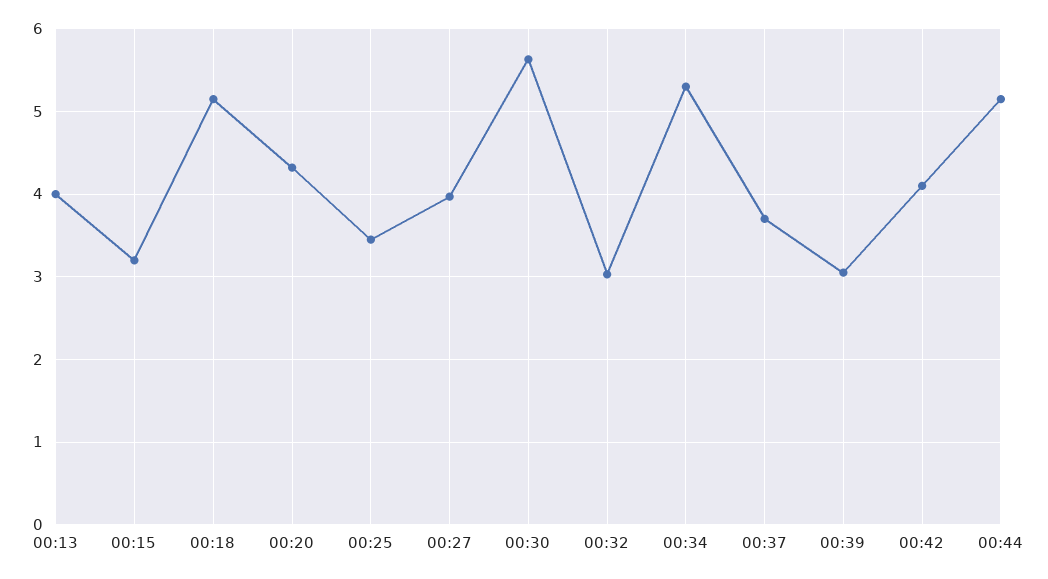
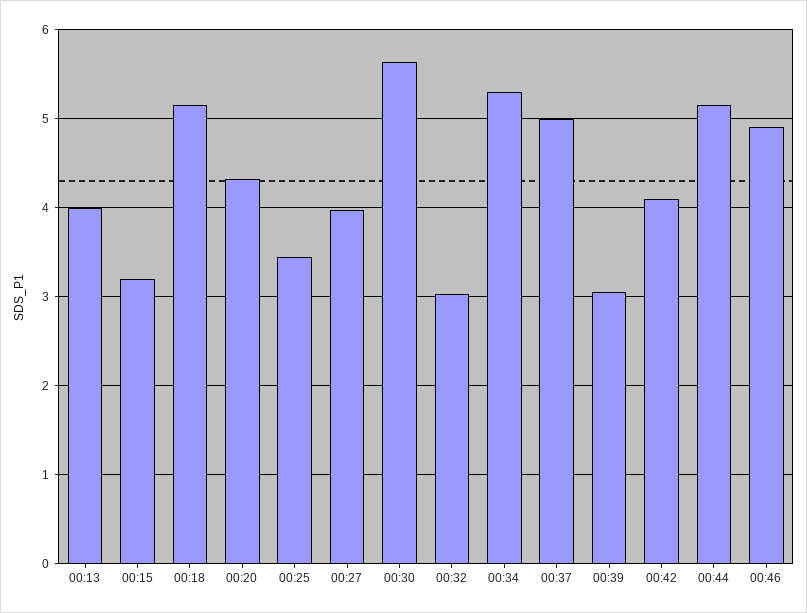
00:37: 3.7 -> 5
00:46: none -> 4.9

